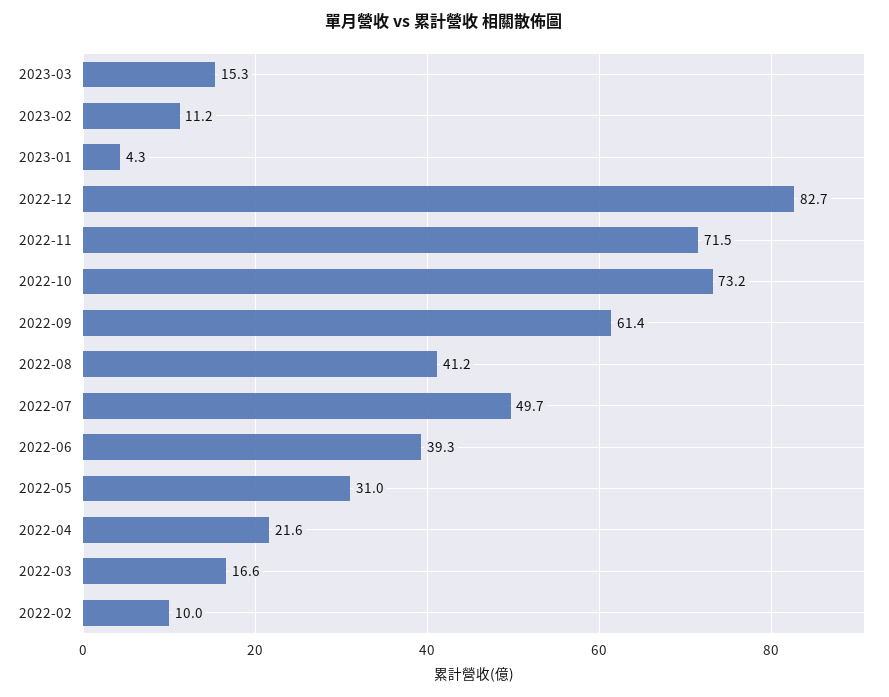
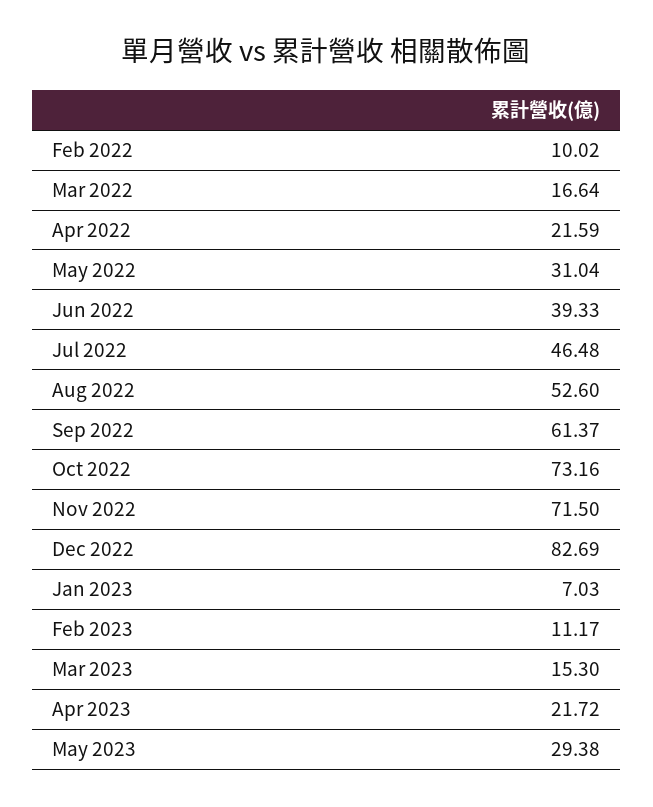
2023-01: 4.3 -> 7.03
2022-08: 41.2 -> 52.6
2022-07: 49.7 -> 46.48
Apr 2023: none -> 21.72
May 2023: none -> 29.38

